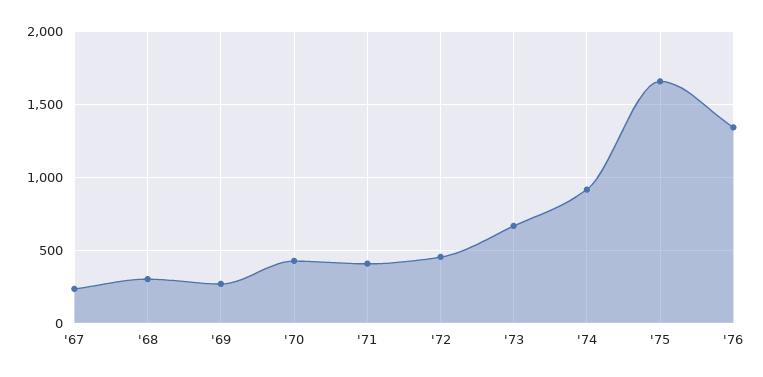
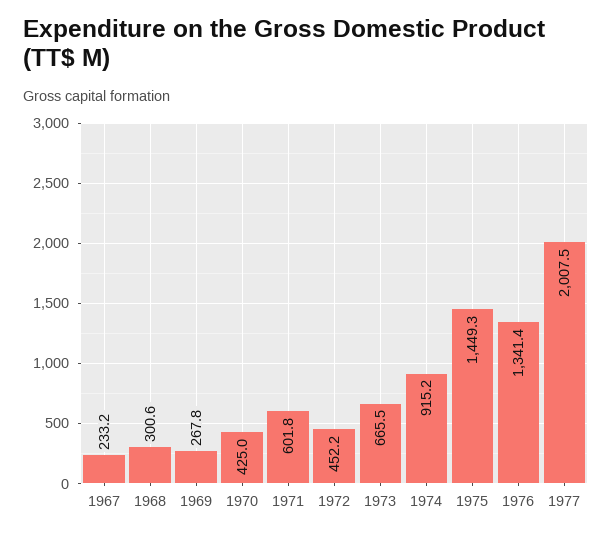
'71: 400 -> 601.8
'75: 1650 -> 1449.3
1977: none -> 2007.5

